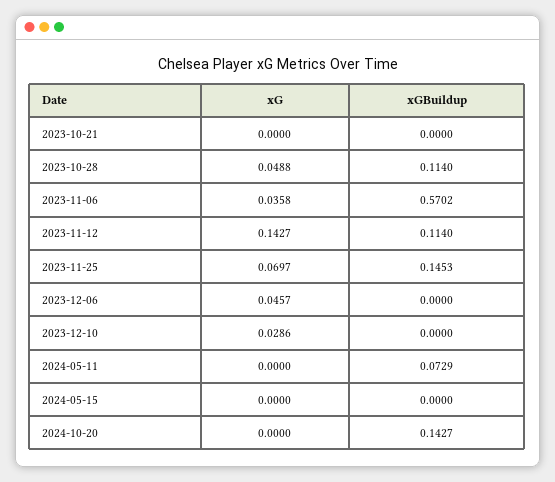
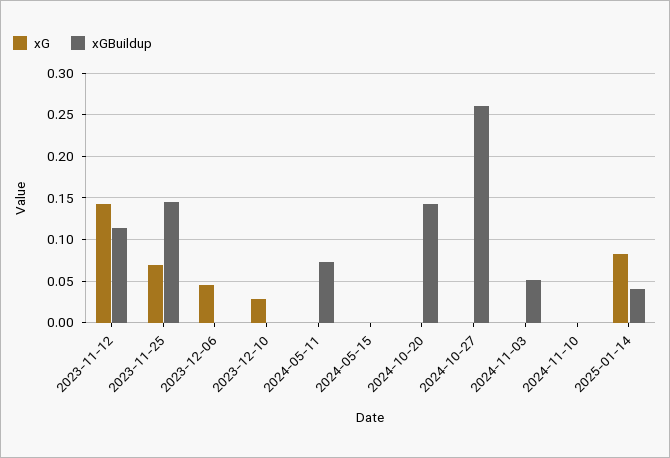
xG, 2023-10-21: 0 -> none
xGBuildup, 2023-10-21: 0 -> none
xG, 2023-10-28: 0.0488 -> none
xGBuildup, 2023-10-28: 0.114 -> none
xG, 2023-11-06: 0.0358 -> none
xGBuildup, 2023-11-06: 0.5702 -> none
xG, 2024-10-27: none -> 0
xGBuildup, 2024-10-27: none -> 0.26
xG, 2024-11-03: none -> 0
xGBuildup, 2024-11-03: none -> 0.05
xG, 2024-11-10: none -> 0
xGBuildup, 2024-11-10: none -> 0
xG, 2025-01-14: none -> 0.08
xGBuildup, 2025-01-14: none -> 0.04

